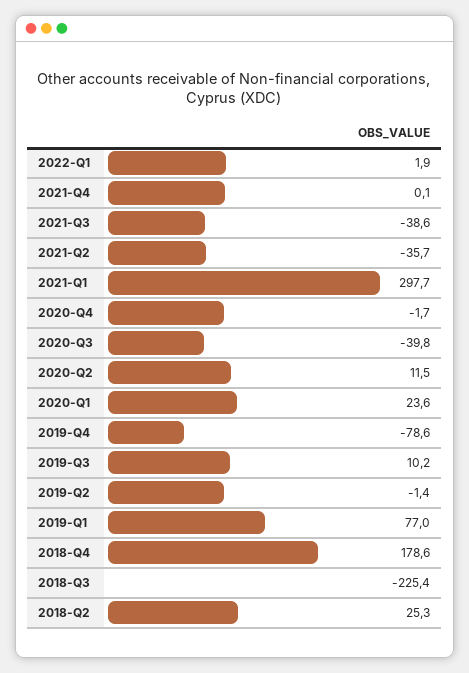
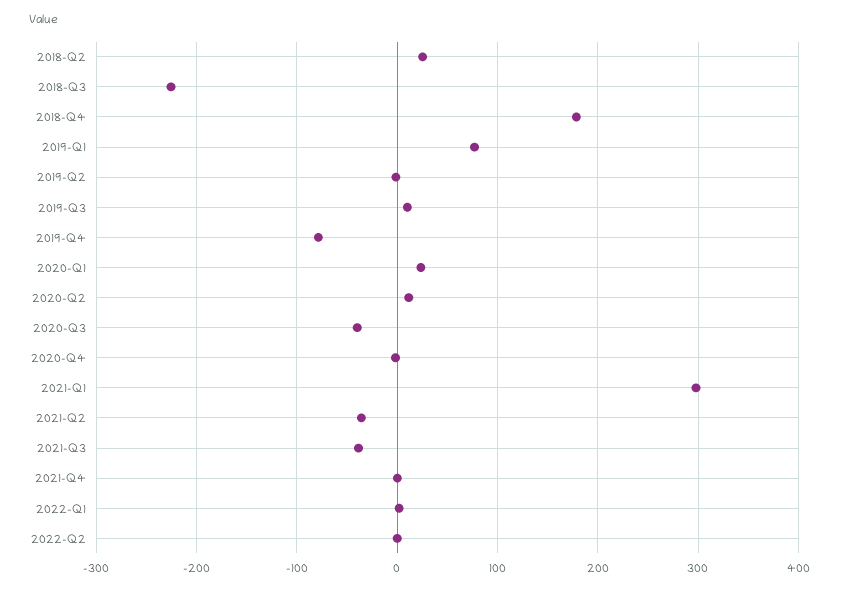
2022-Q2: none -> 0

